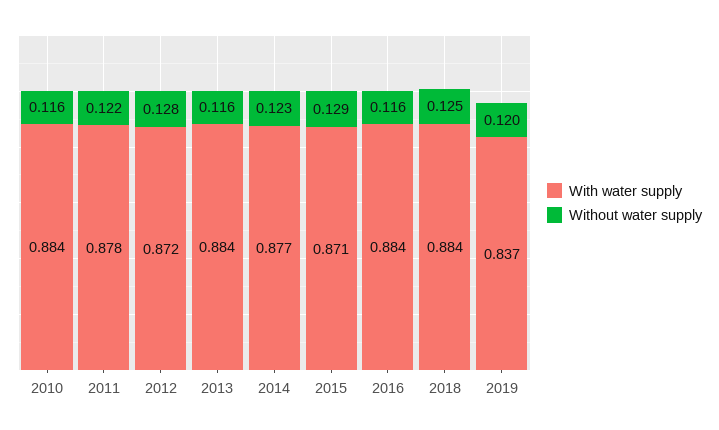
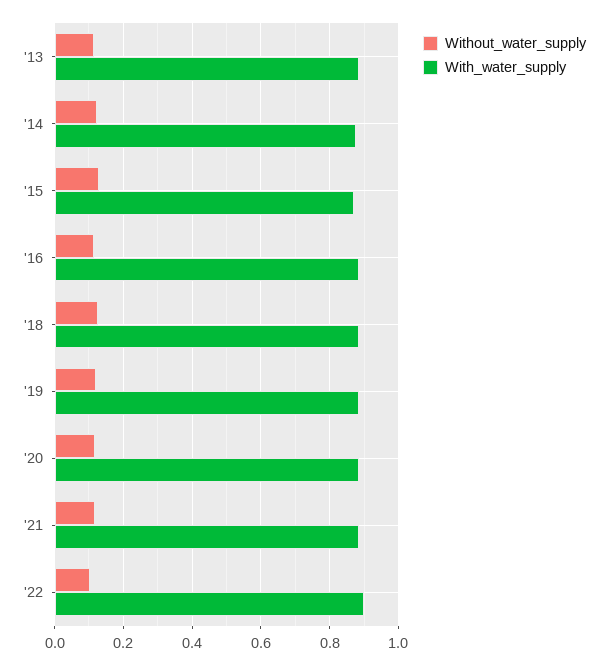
With water supply, 2010: 0.884 -> none
Without water supply, 2010: 0.116 -> none
With water supply, 2011: 0.878 -> none
Without water supply, 2011: 0.122 -> none
With water supply, 2012: 0.872 -> none
Without water supply, 2012: 0.128 -> none
With water supply, 2019: 0.837 -> 0.88
Without water supply, '20: none -> 0.12
With water supply, '20: none -> 0.88
Without water supply, '21: none -> 0.12
With water supply, '21: none -> 0.88
Without water supply, '22: none -> 0.1
With water supply, '22: none -> 0.9

